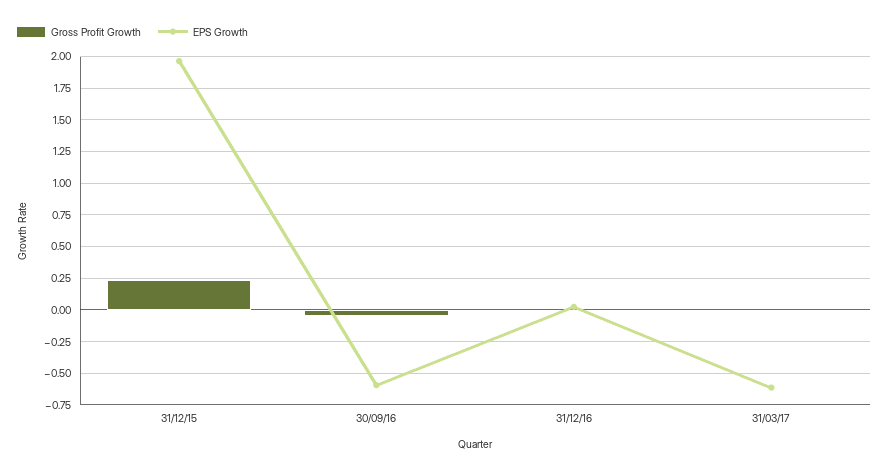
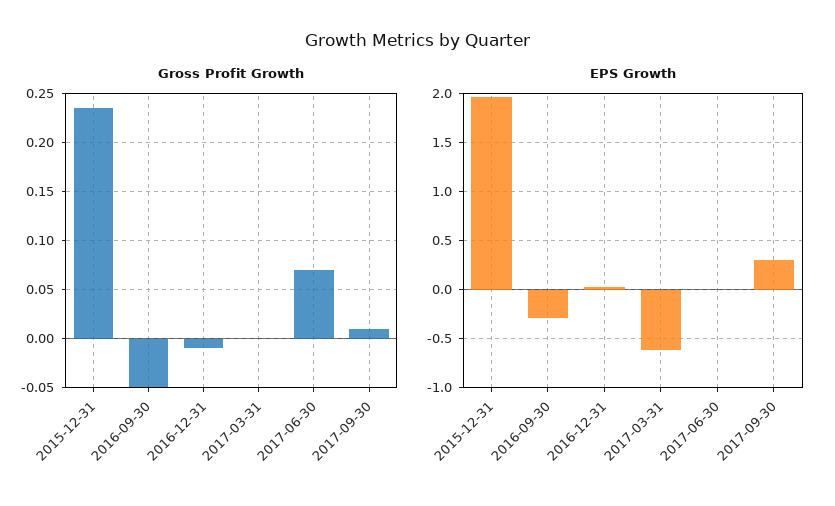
EPS Growth, 30/09/16: -0.6 -> -0.3
Gross Profit Growth, 2017-06-30: none -> 0.07
Gross Profit Growth, 2017-09-30: none -> 0.01
EPS Growth, 2017-06-30: none -> 0
EPS Growth, 2017-09-30: none -> 0.3

